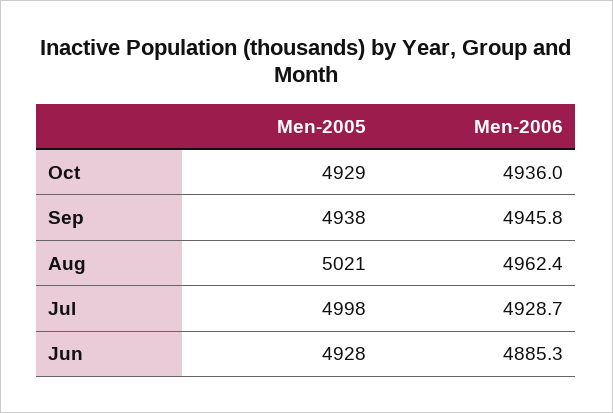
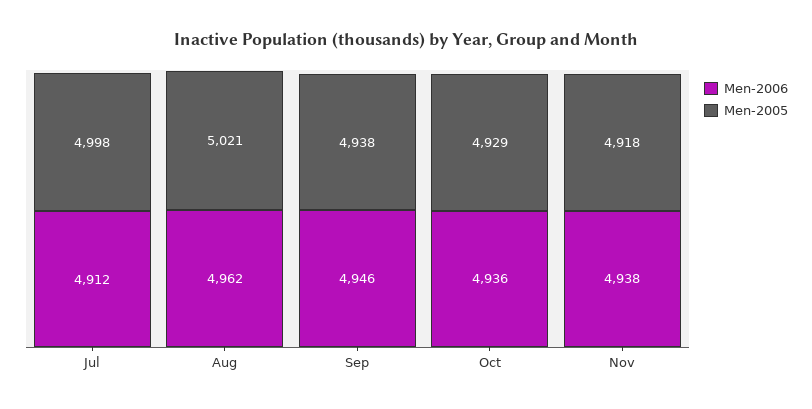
Men-2006, Jul: 4928.7 -> 4912
Men-2005, Jun: 4928 -> none
Men-2006, Jun: 4885.3 -> none
Men-2006, Nov: none -> 4938
Men-2005, Nov: none -> 4918

